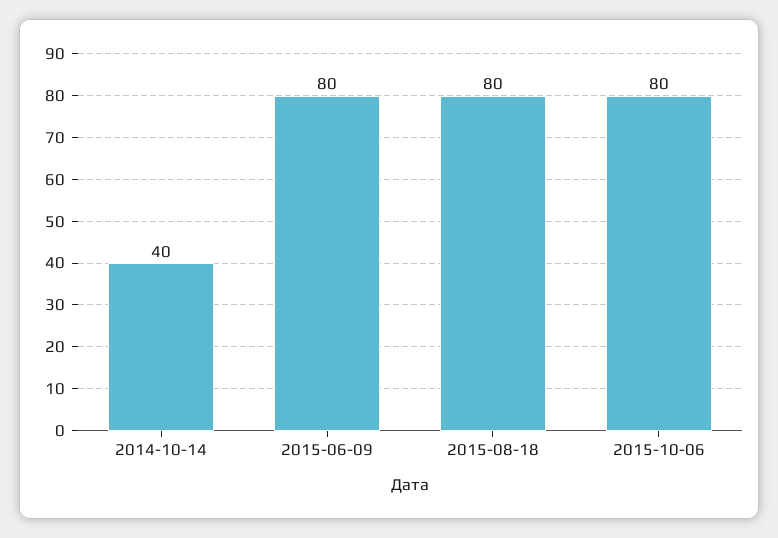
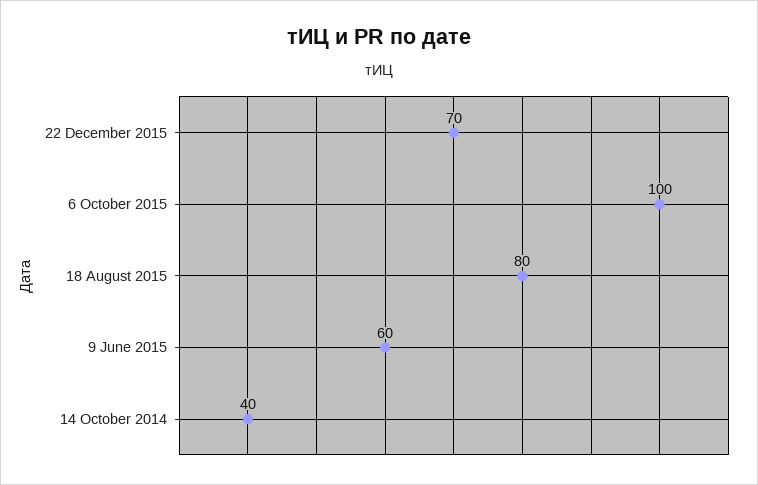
2015-06-09: 80 -> 60
2015-10-06: 80 -> 100
22 December 2015: none -> 70

